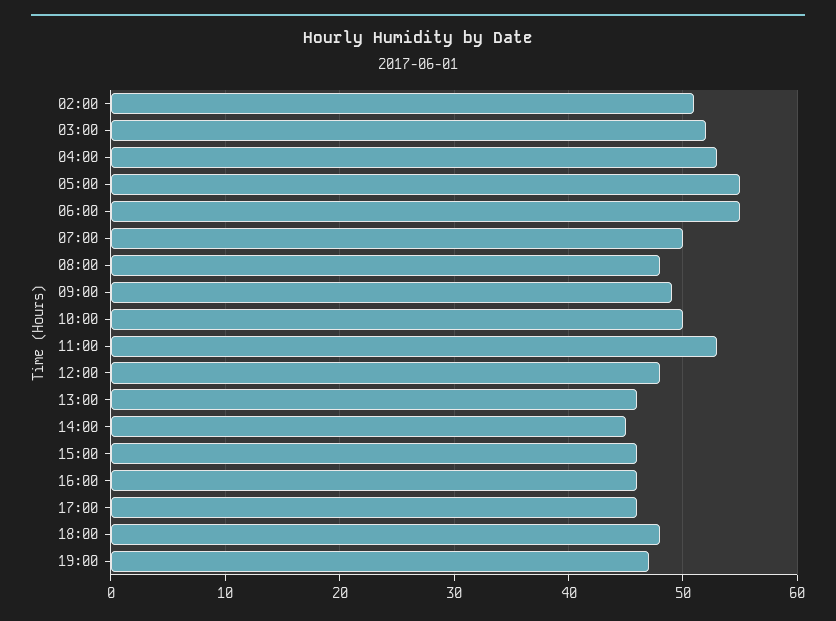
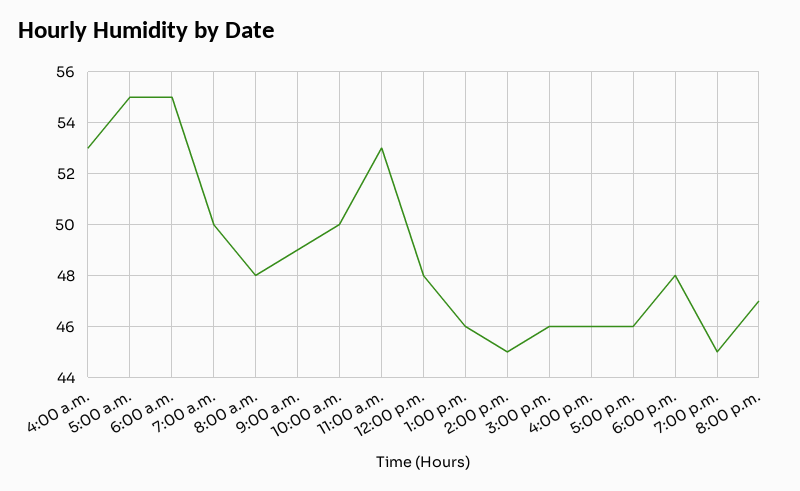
02:00: 51 -> none
03:00: 52 -> none
19:00: 47 -> 45
8:00 p.m.: none -> 47

